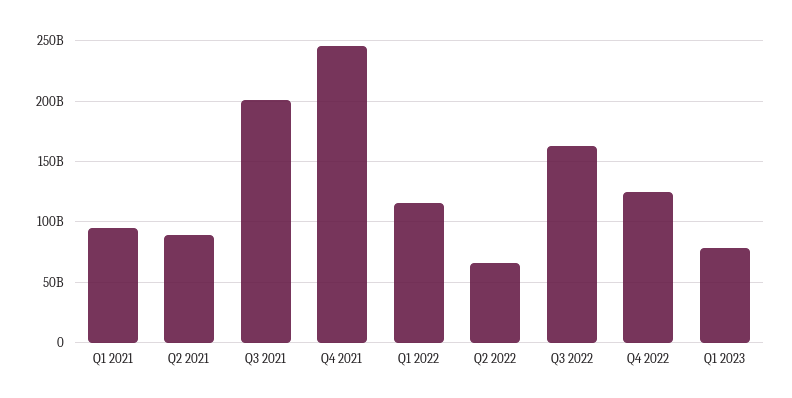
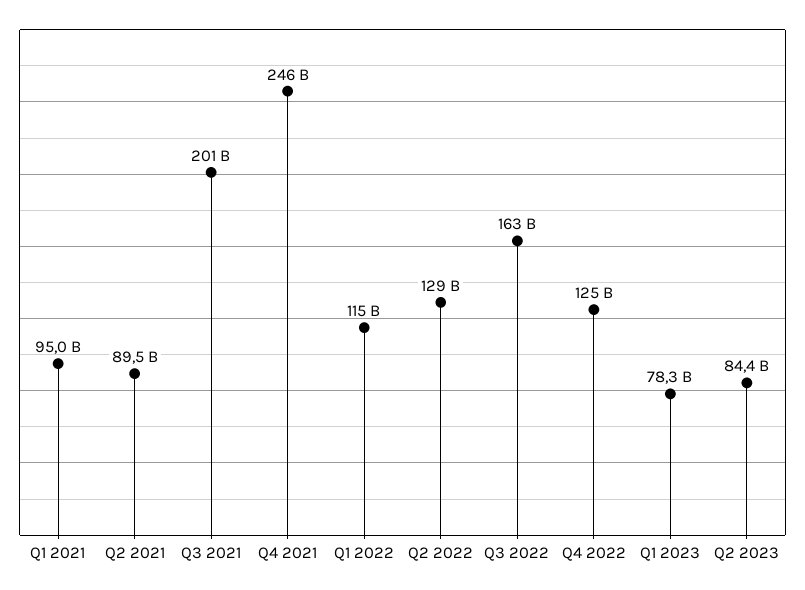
Q2 2022: 65000000000 -> 129000000000
Q2 2023: none -> 84400000000

